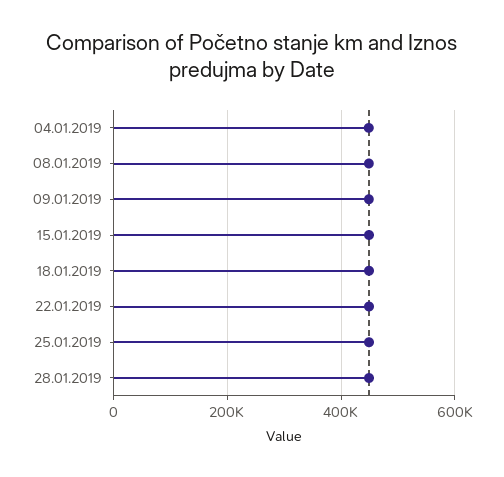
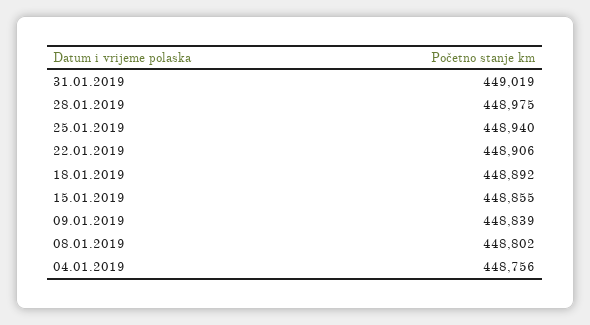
31.01.2019: none -> 449019

